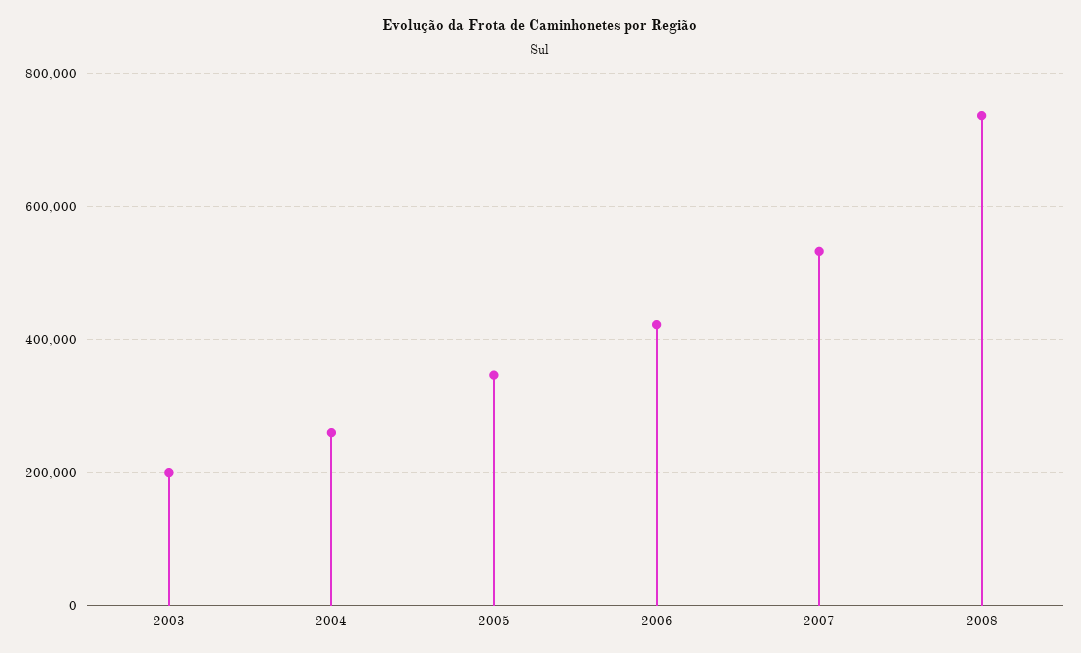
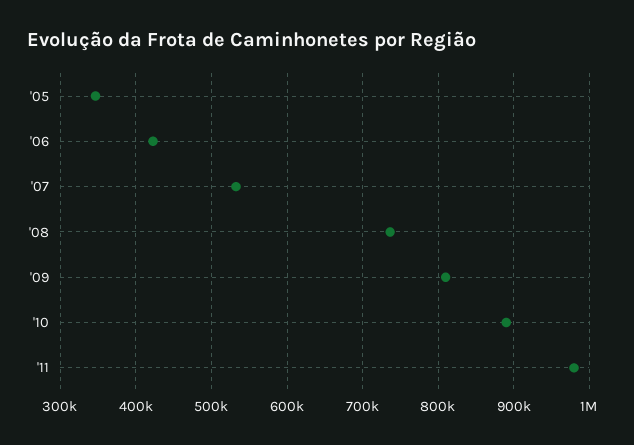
2003: 200000 -> none
2004: 260000 -> none
'09: none -> 810000
'10: none -> 890000
'11: none -> 980000

